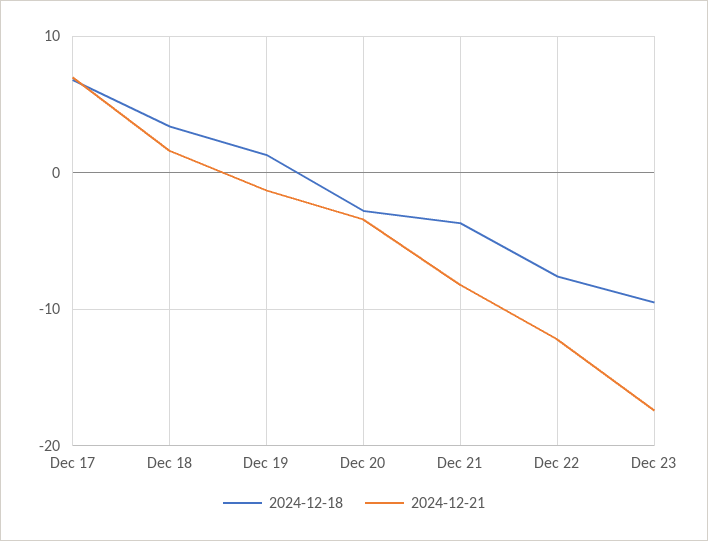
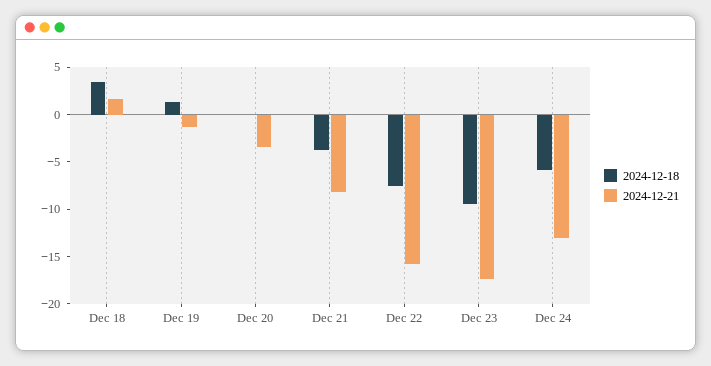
2024-12-18, Dec 17: 7 -> none
2024-12-21, Dec 17: 7 -> none
2024-12-18, Dec 20: -3 -> 0
2024-12-21, Dec 22: -12 -> -16
2024-12-18, Dec 24: none -> -6
2024-12-21, Dec 24: none -> -13

